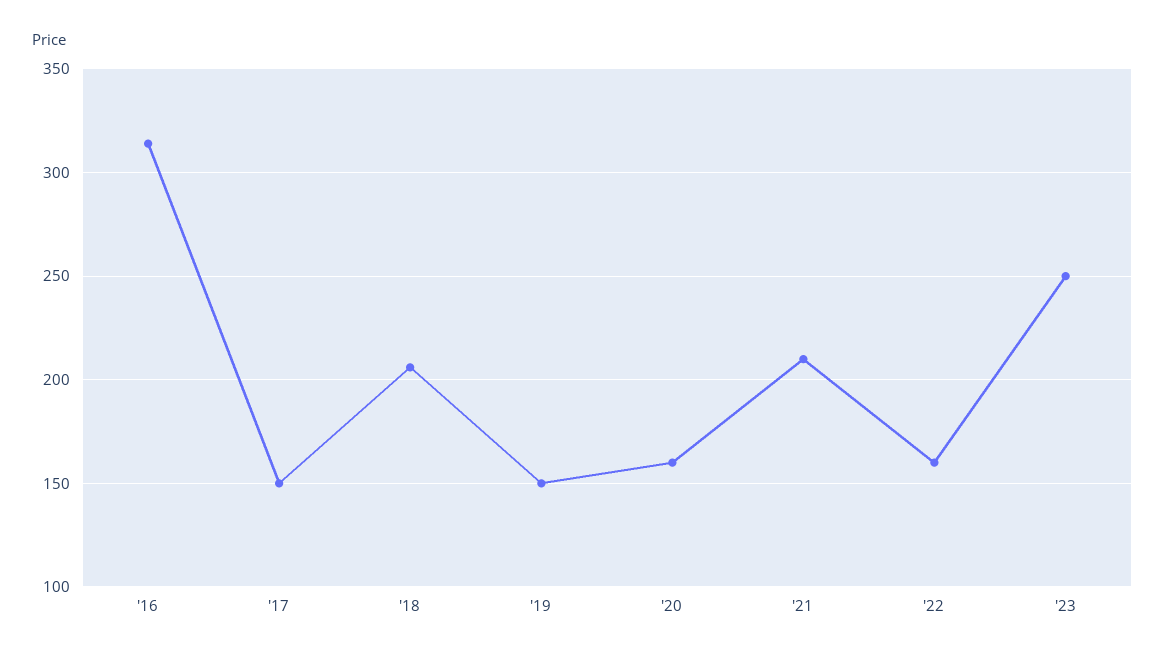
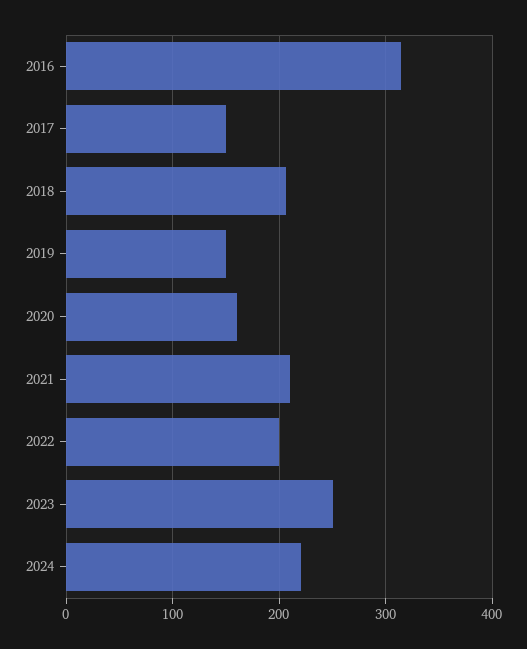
'22: 160 -> 200
2024: none -> 220

